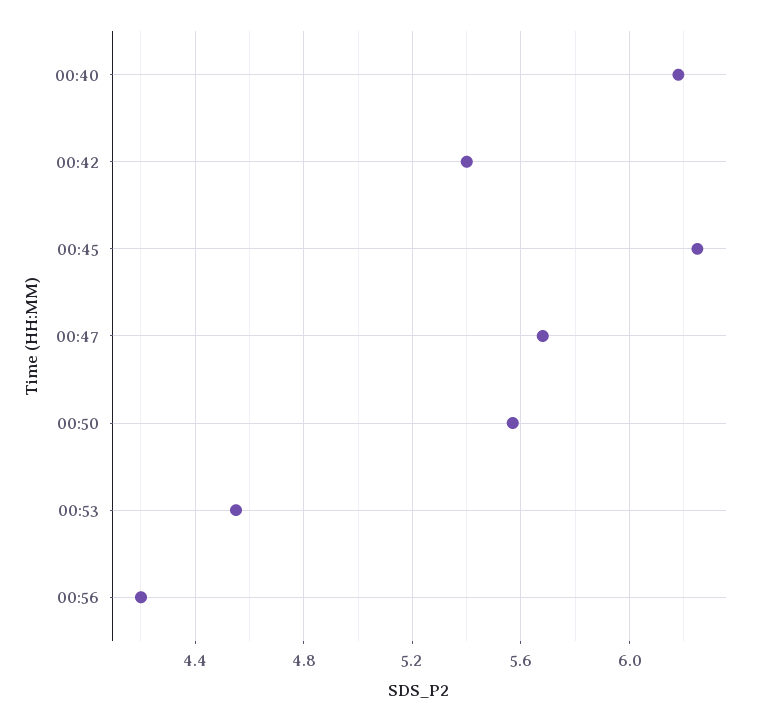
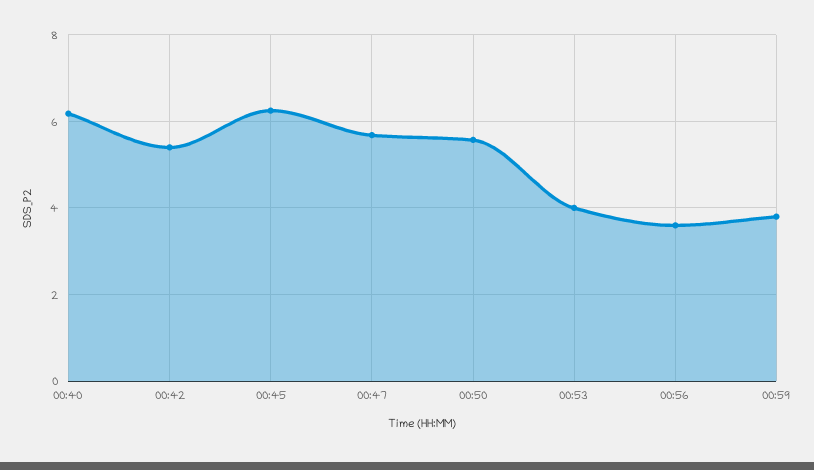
00:53: 4.55 -> 4
00:56: 4.2 -> 3.6
00:59: none -> 3.8

